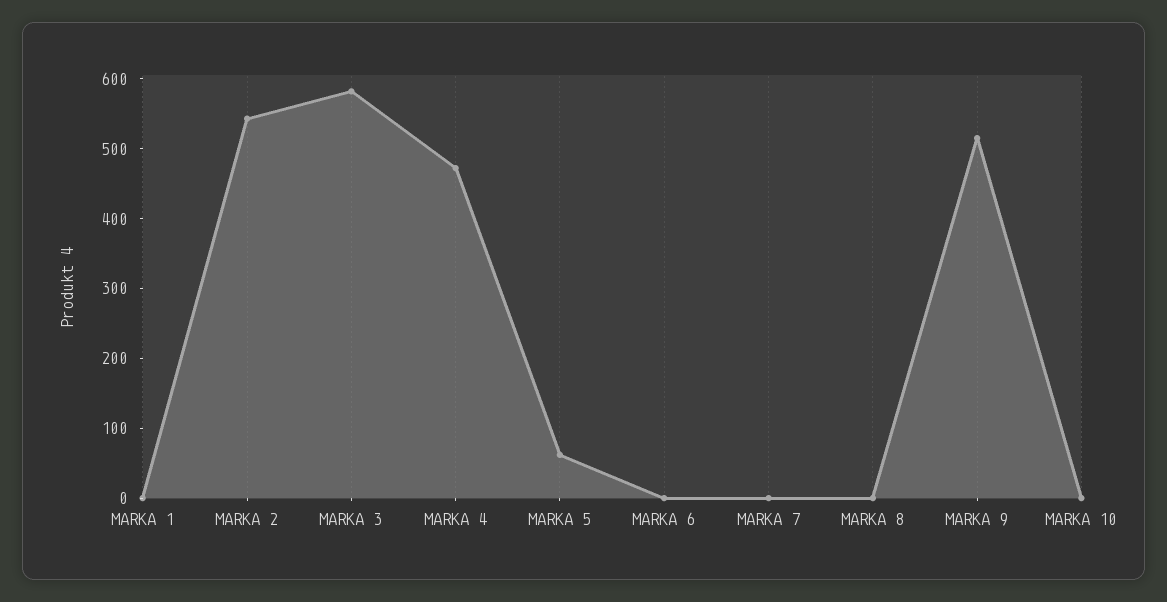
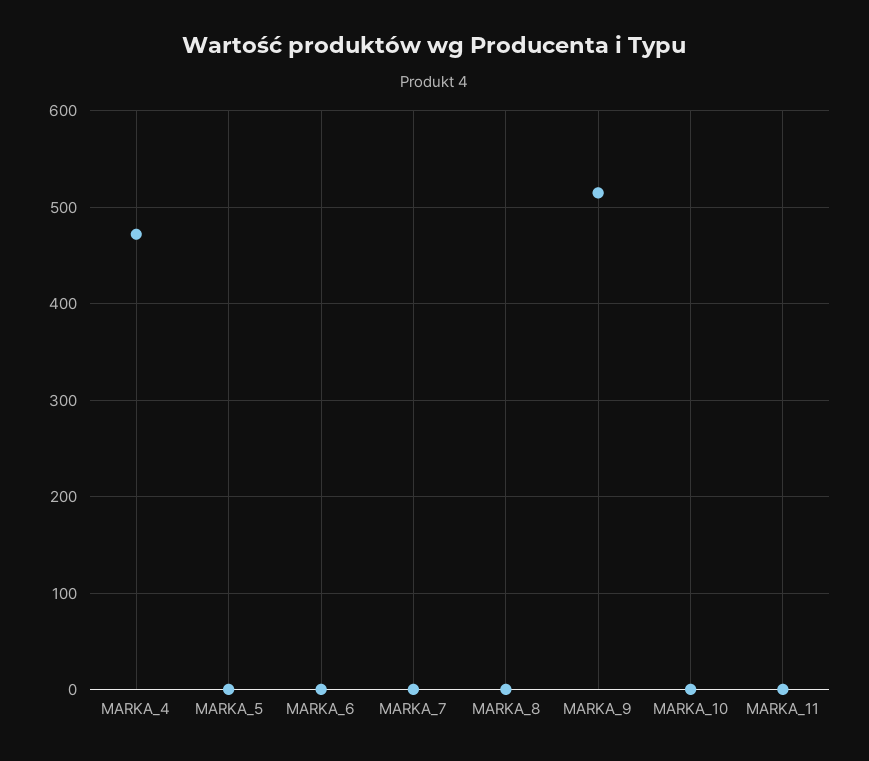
MARKA 1: 0 -> none
MARKA 2: 540 -> none
MARKA 3: 580 -> none
MARKA 5: 60 -> 0
MARKA_11: none -> 0

